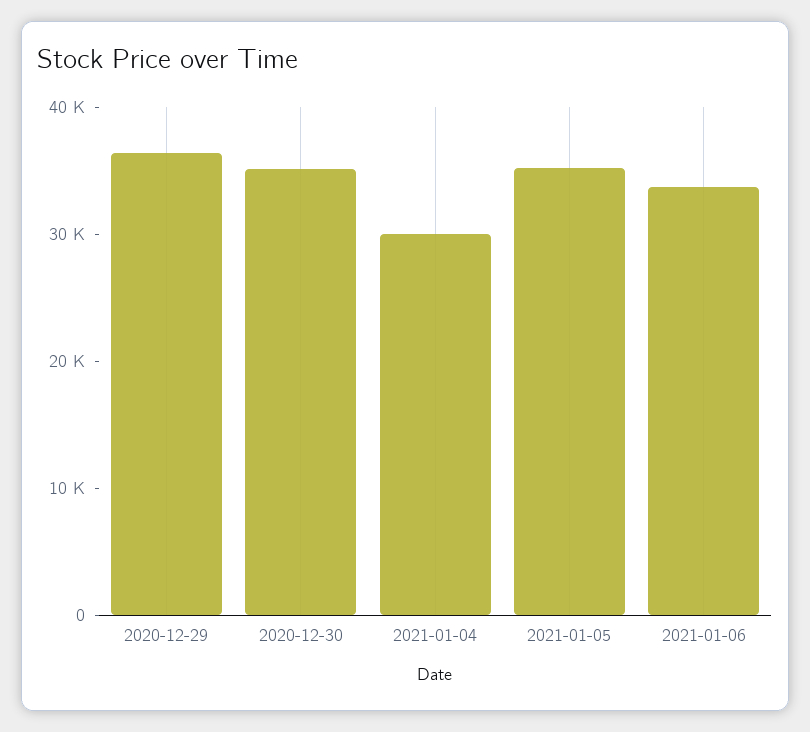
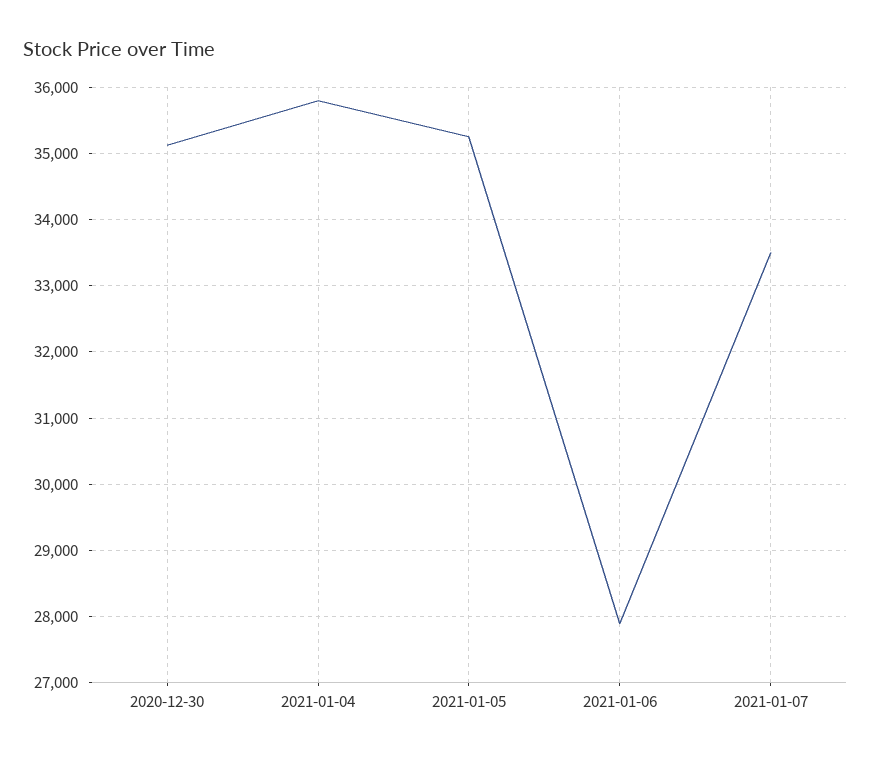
2020-12-29: 36000 -> none
2021-01-04: 30000 -> 35800
2021-01-06: 34000 -> 27900
2021-01-07: none -> 33500

